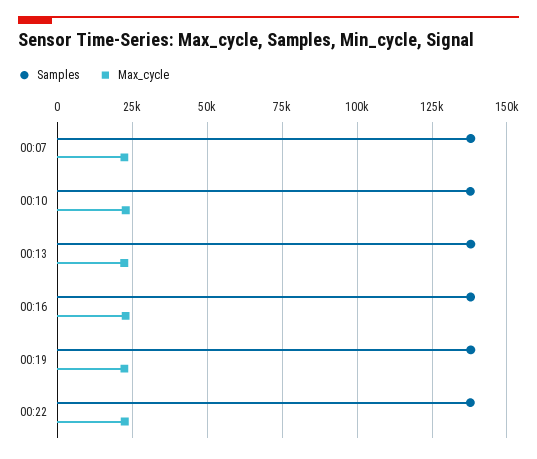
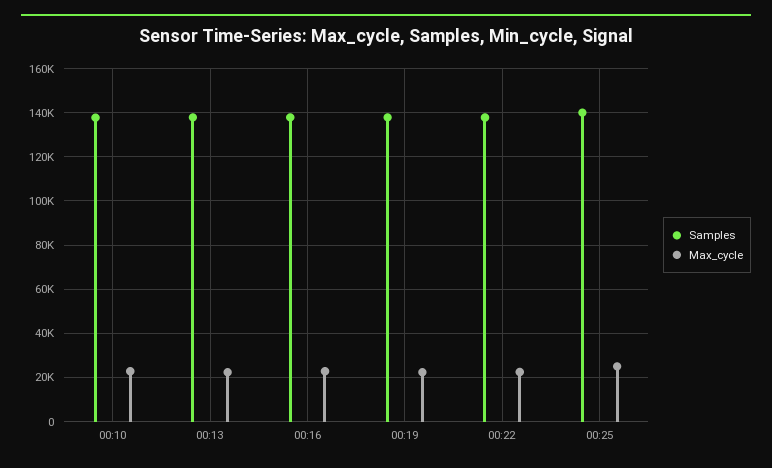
Samples, 00:07: 137500 -> none
Max_cycle, 00:07: 22500 -> none
Samples, 00:25: none -> 140000
Max_cycle, 00:25: none -> 25000

